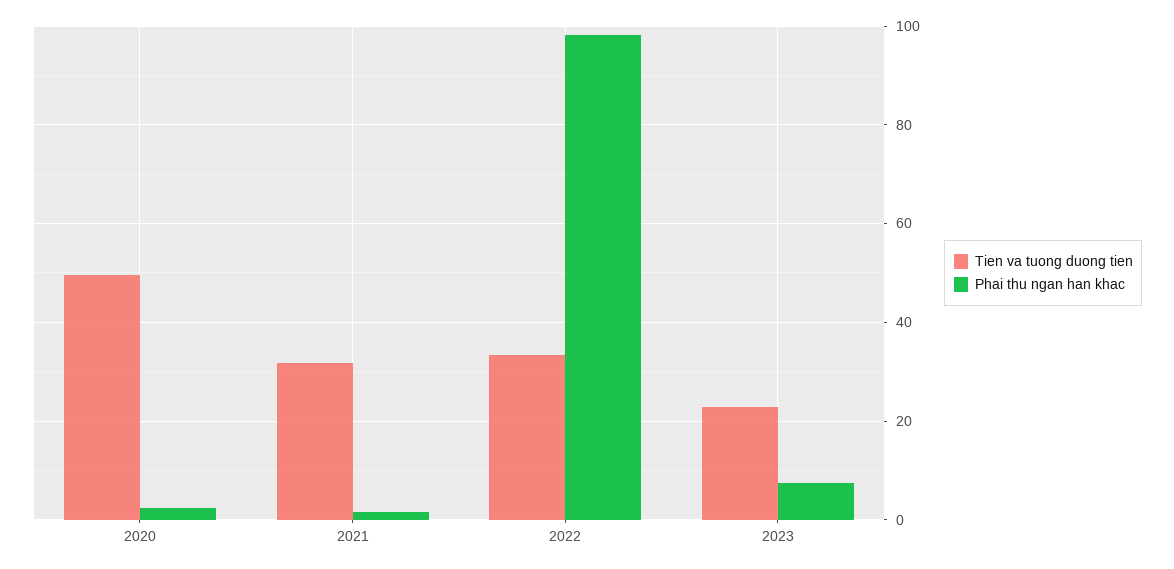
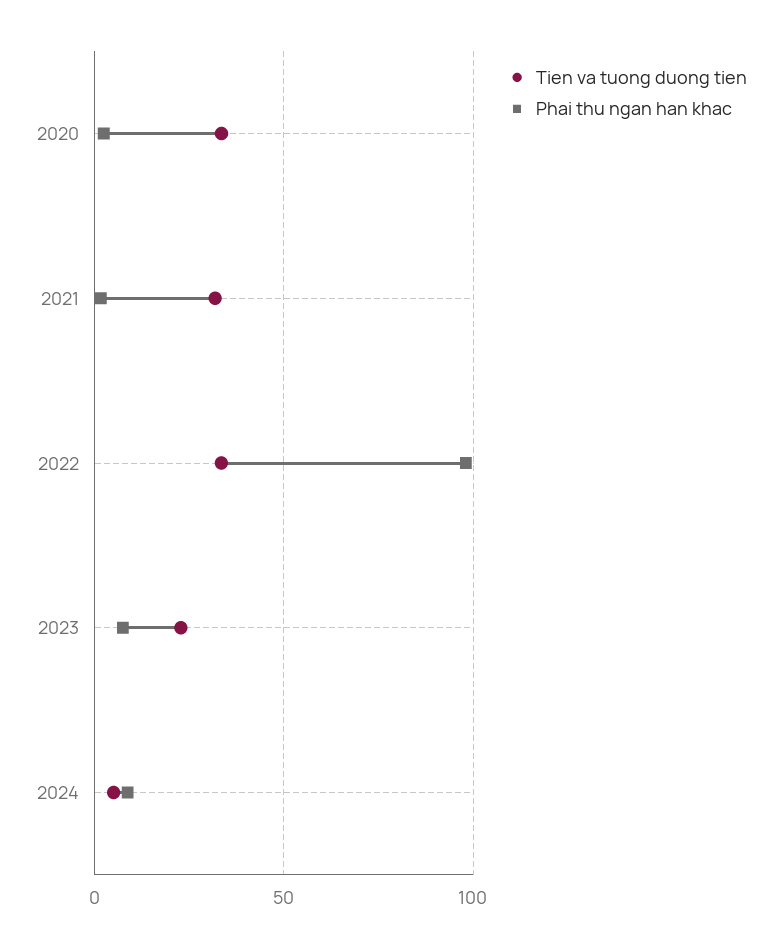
Tien va tuong duong tien, 2020: 50 -> 35
Tien va tuong duong tien, 2024: none -> 5
Phai thu ngan han khac, 2024: none -> 10

